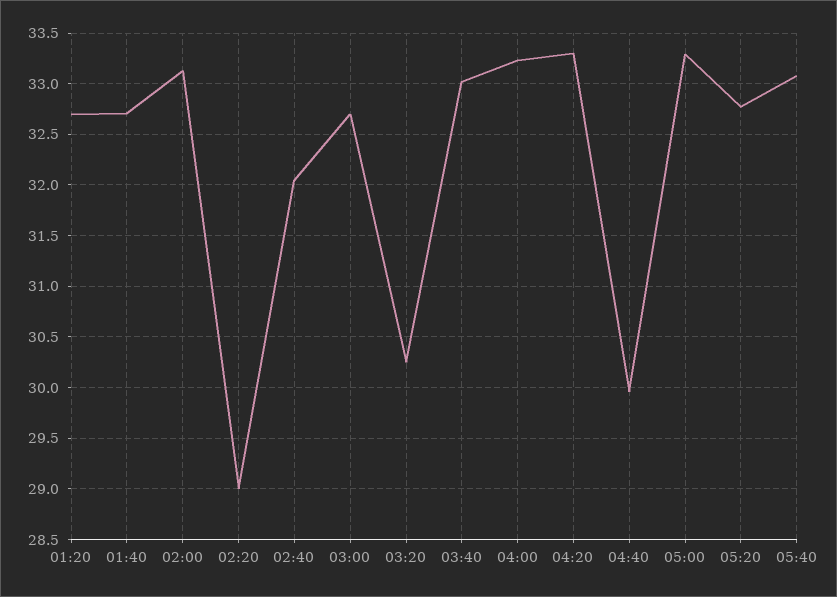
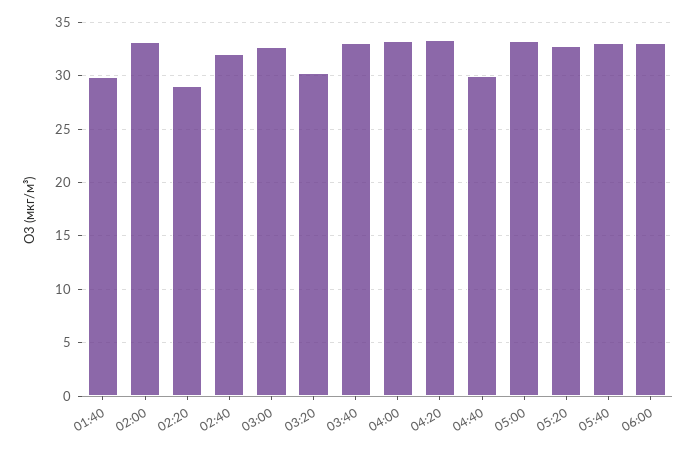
01:20: 32.7 -> none
01:40: 32.7 -> 30
06:00: none -> 33

